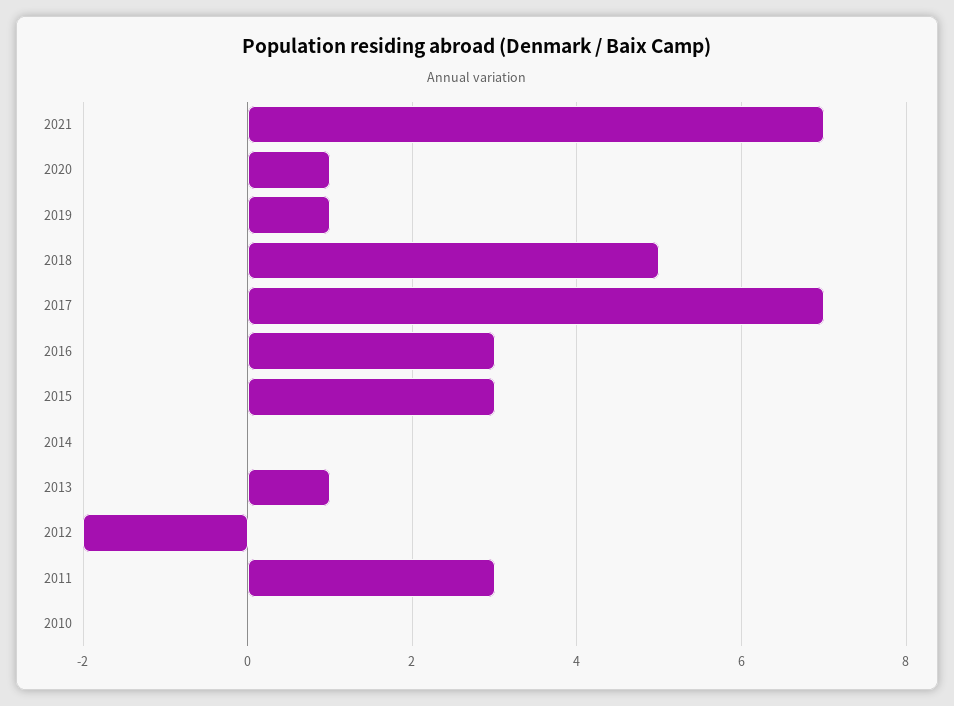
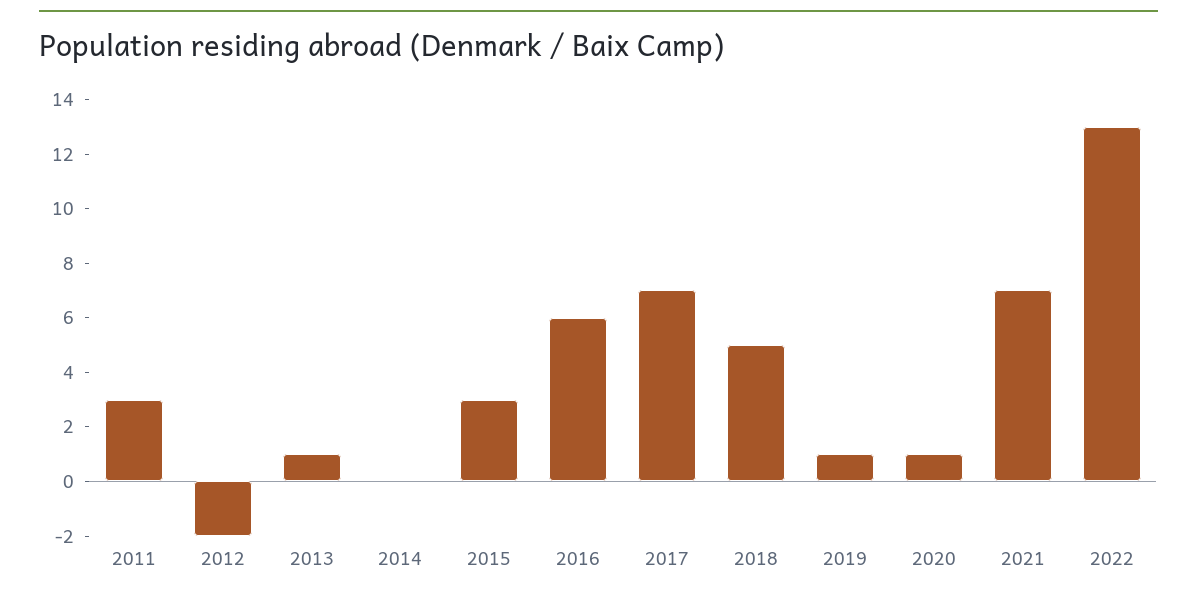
2016: 3 -> 6
2010: 0 -> none
2022: none -> 13

